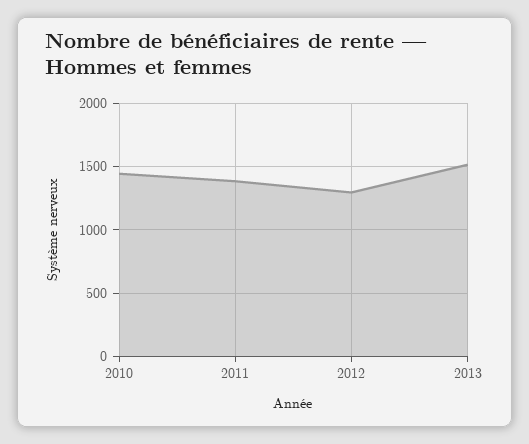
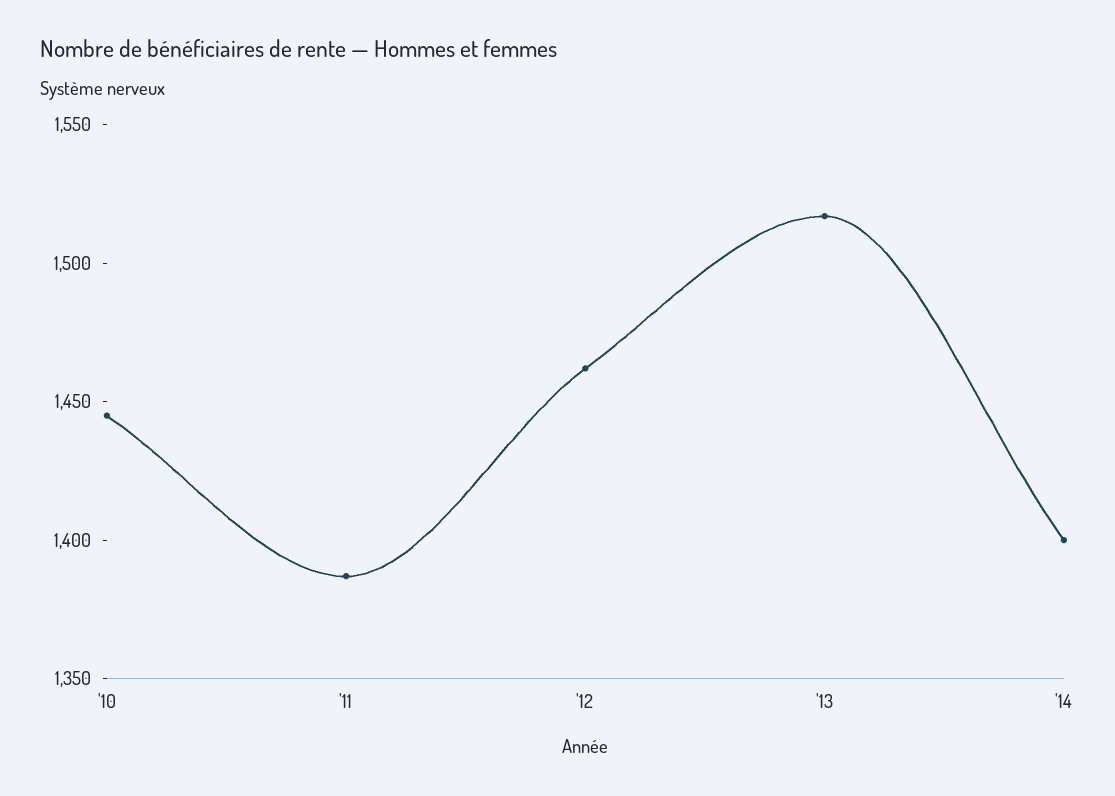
2012: 1300 -> 1460
'14: none -> 1400

